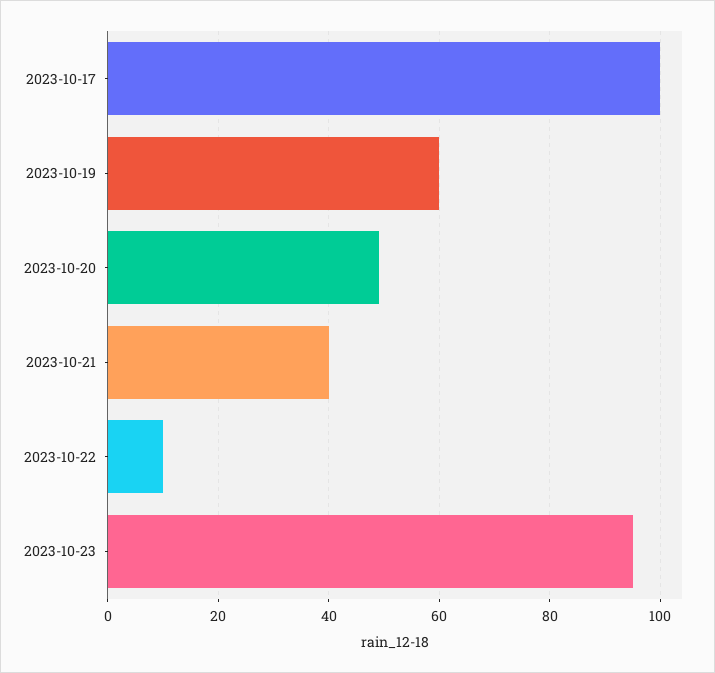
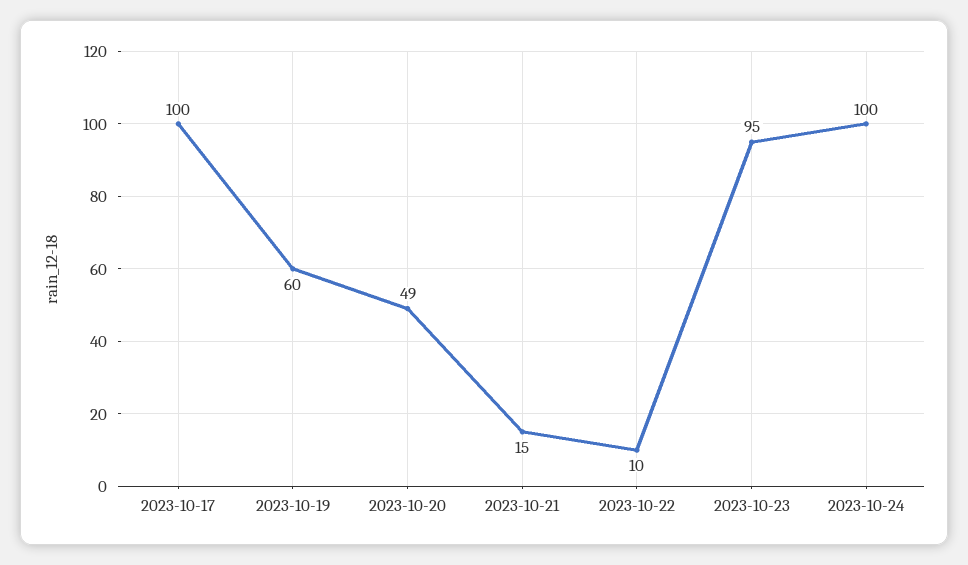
2023-10-21: 40 -> 15
2023-10-24: none -> 100

